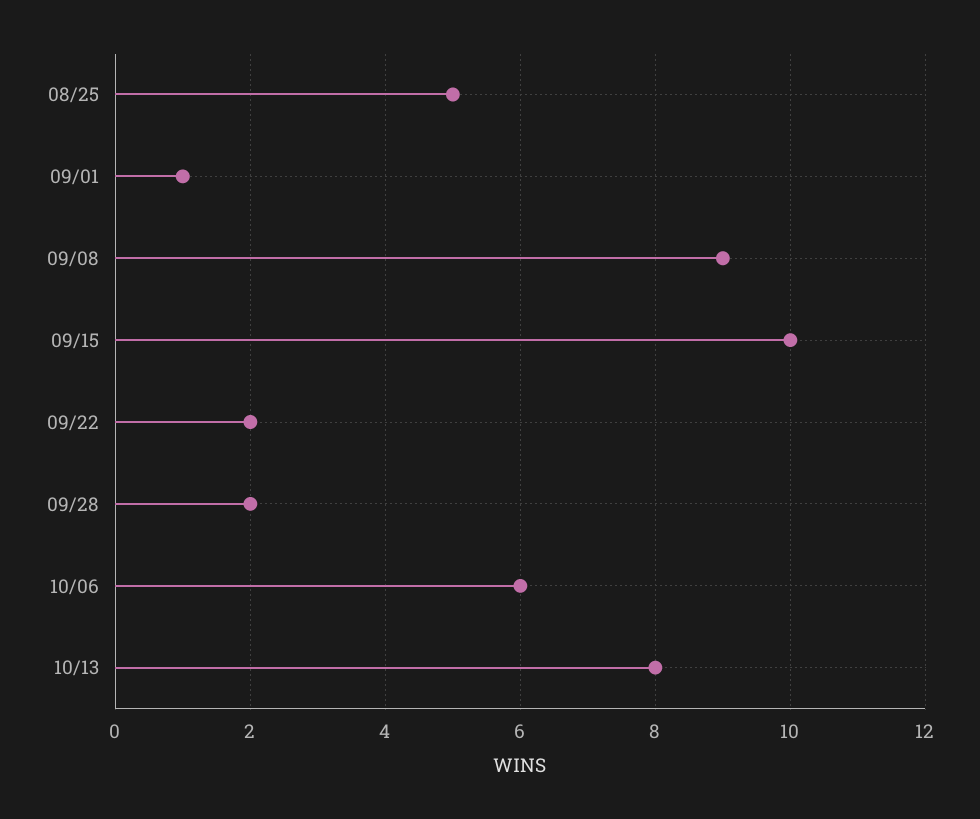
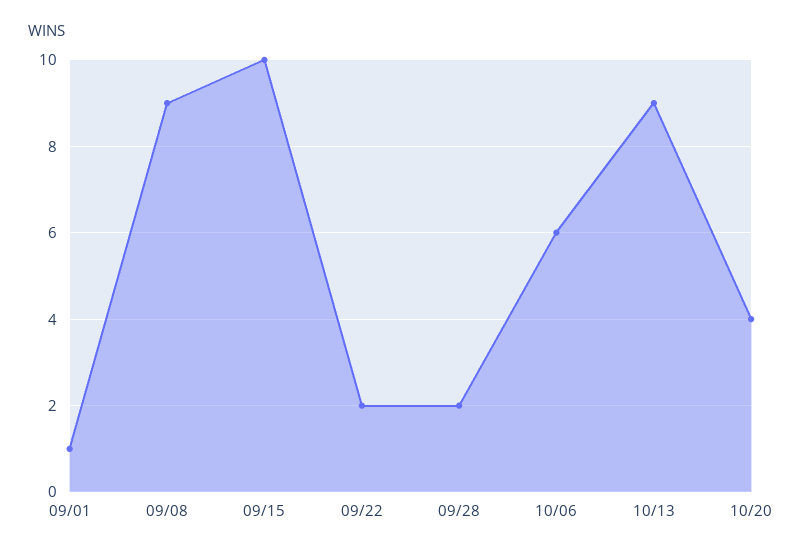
08/25: 5 -> none
10/13: 8 -> 9
10/20: none -> 4

